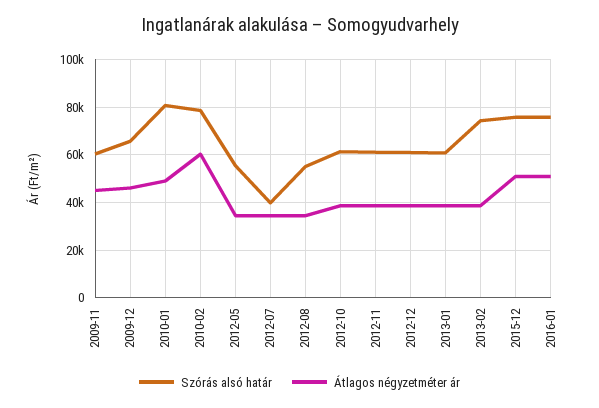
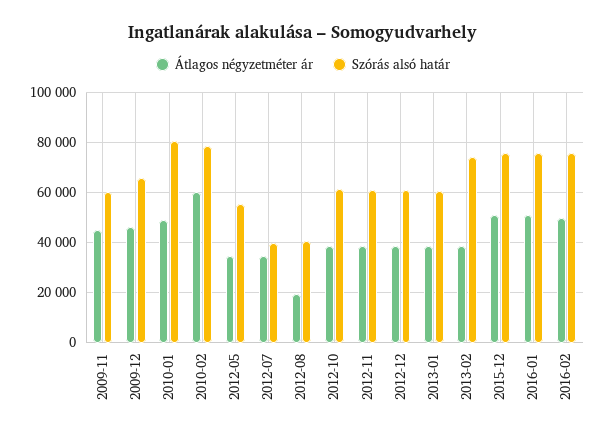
Szórás alsó határ, 2012-08: 55000 -> 40000
Átlagos négyzetméter ár, 2012-08: 35000 -> 20000
Átlagos négyzetméter ár, 2016-02: none -> 50000
Szórás alsó határ, 2016-02: none -> 75000

